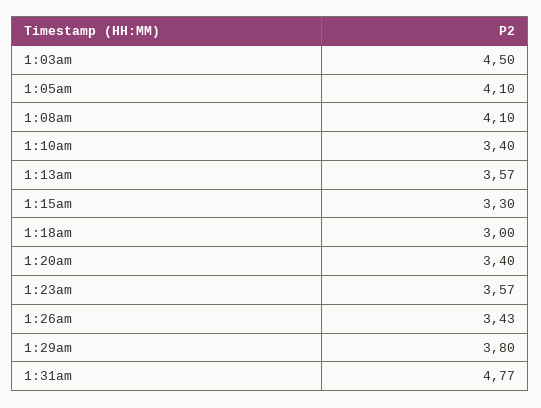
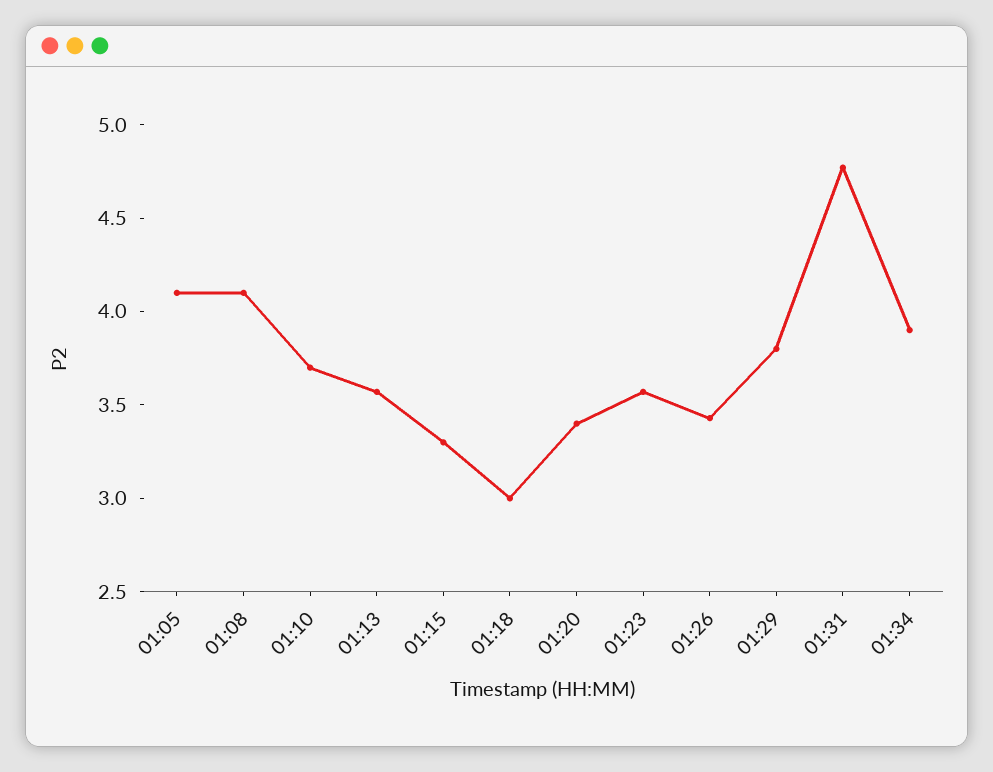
1:03am: 4.5 -> none
1:10am: 3.4 -> 3.7
01:34: none -> 3.9

